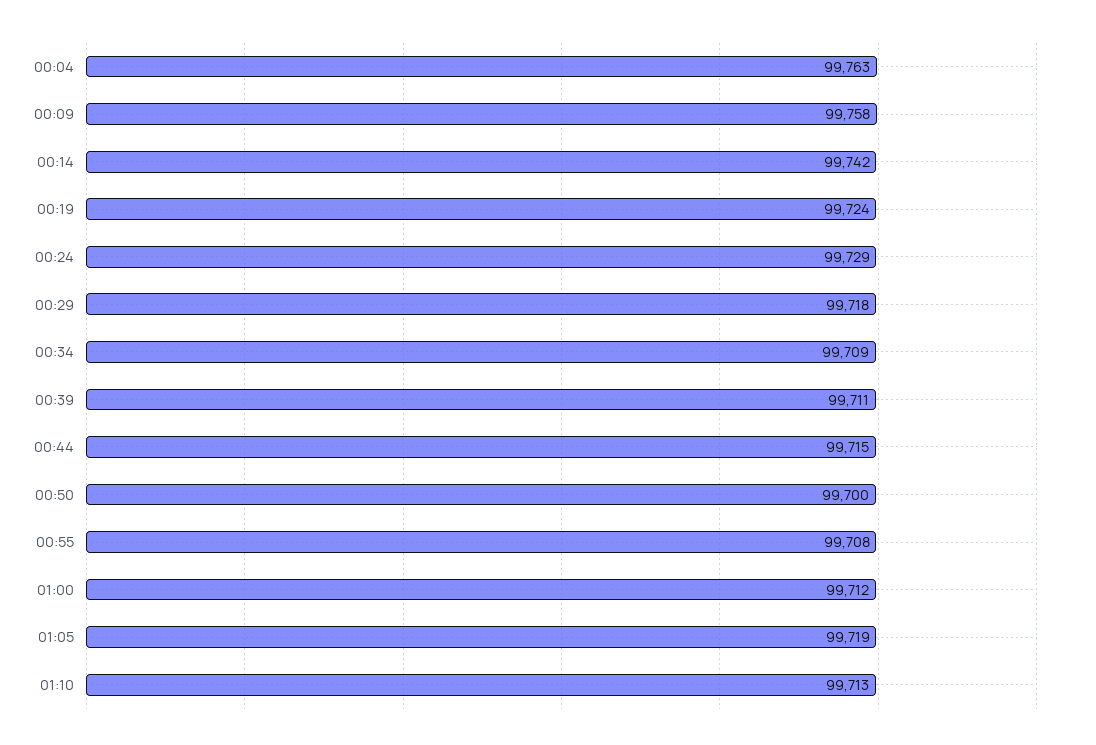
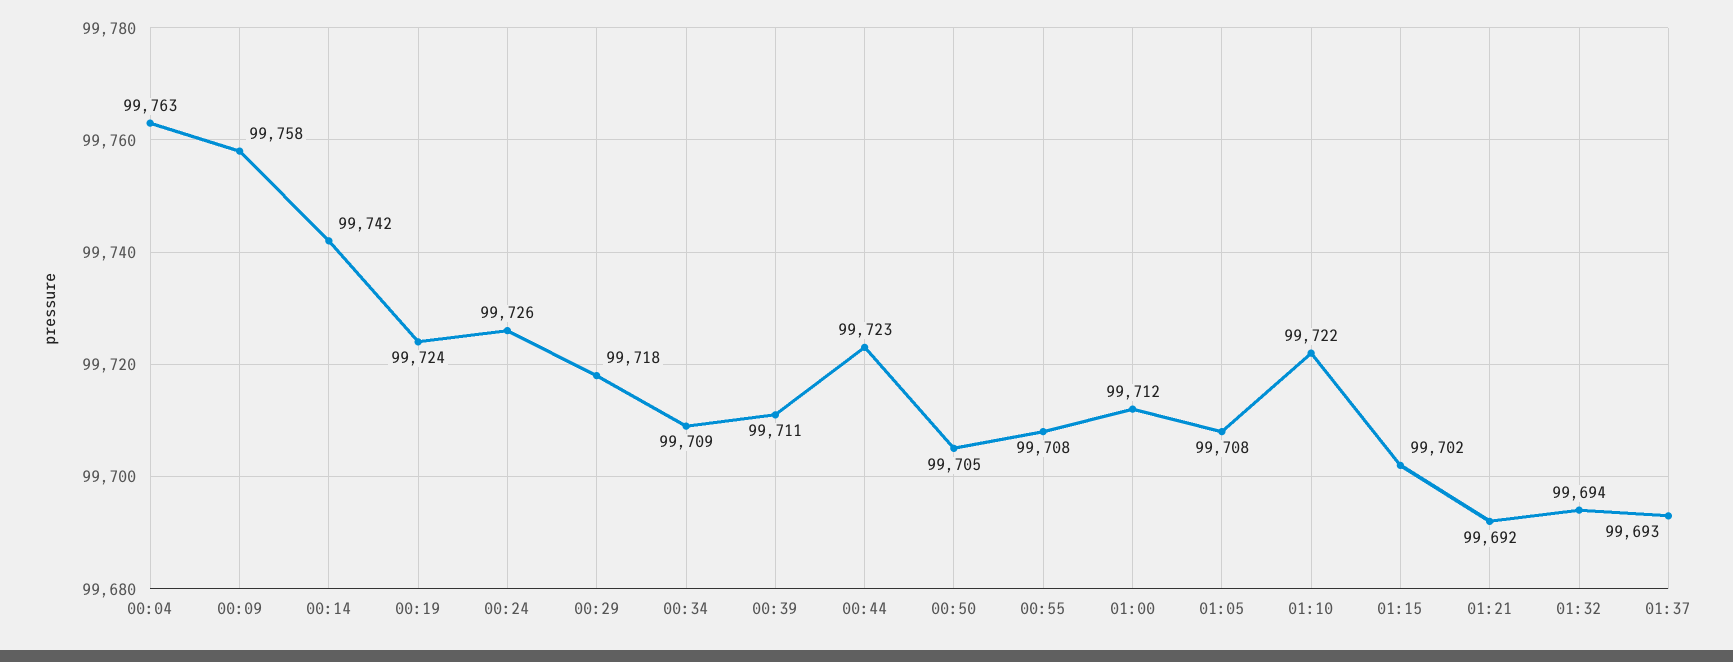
00:24: 99729 -> 99726
00:44: 99715 -> 99723
00:50: 99700 -> 99705
01:05: 99719 -> 99708
01:10: 99713 -> 99722
01:15: none -> 99702
01:21: none -> 99692
01:32: none -> 99694
01:37: none -> 99693

